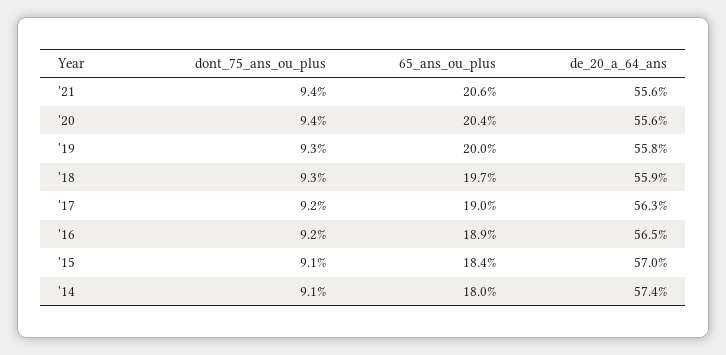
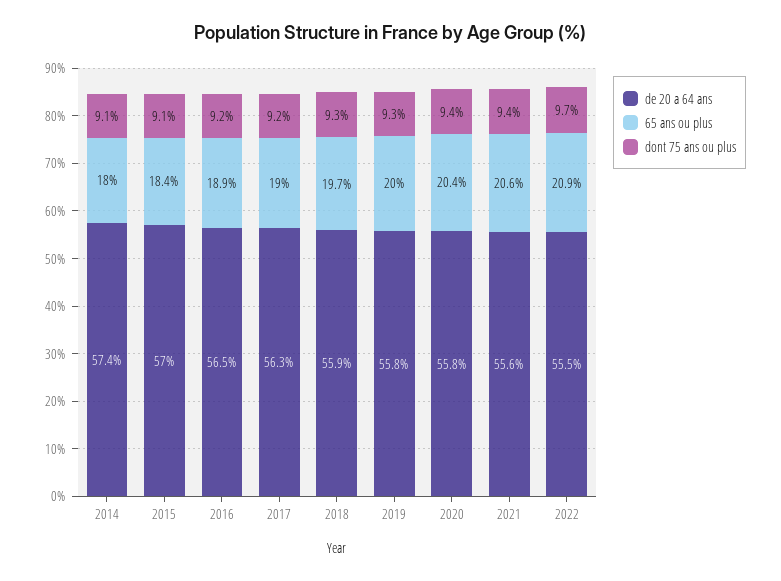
de_20_a_64_ans, '20: 55.6 -> 55.8
de_20_a_64_ans, 2022: none -> 55.5
65_ans_ou_plus, 2022: none -> 20.9
dont_75_ans_ou_plus, 2022: none -> 9.7

